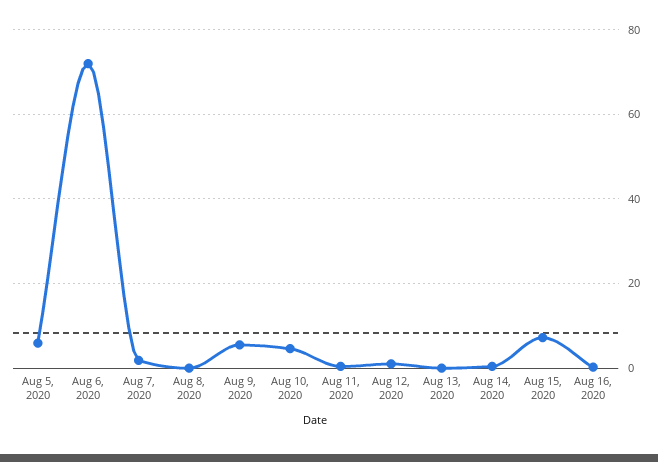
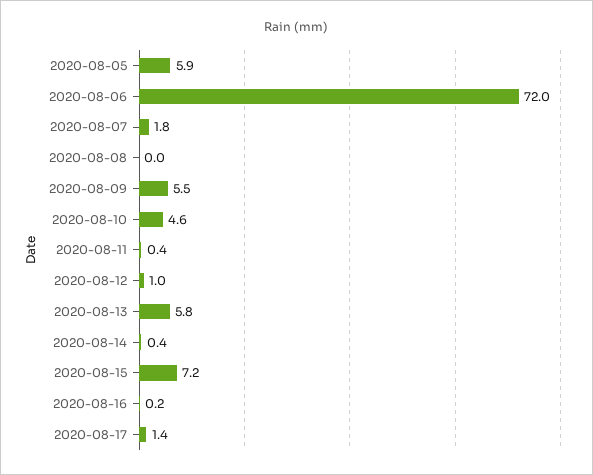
Aug 13, 2020: 0 -> 5.8
2020-08-17: none -> 1.4

